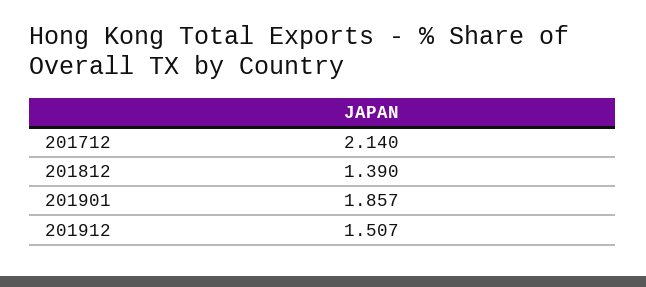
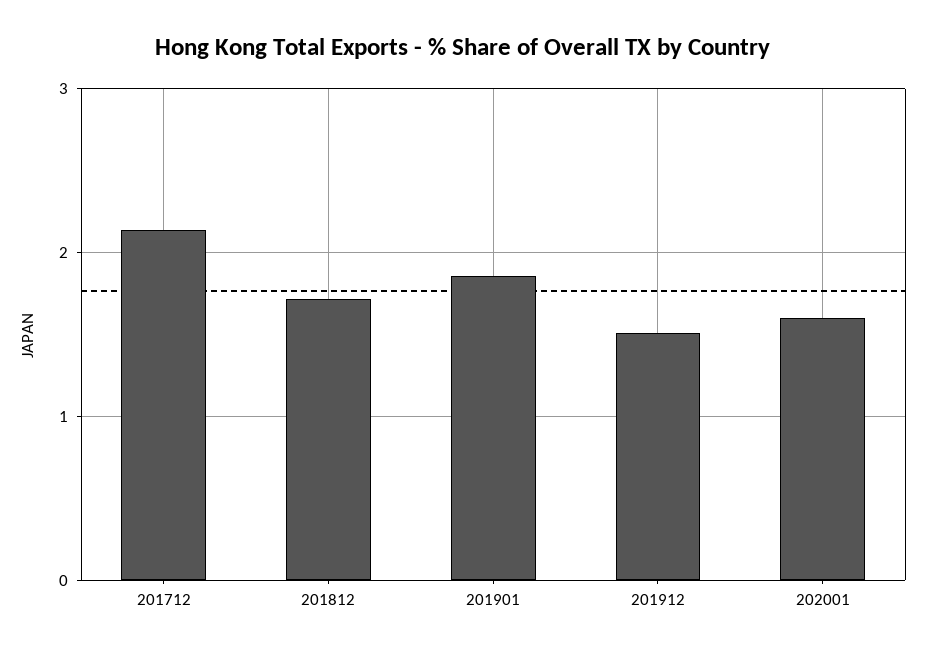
201812: 1.39 -> 1.7
202001: none -> 1.6

